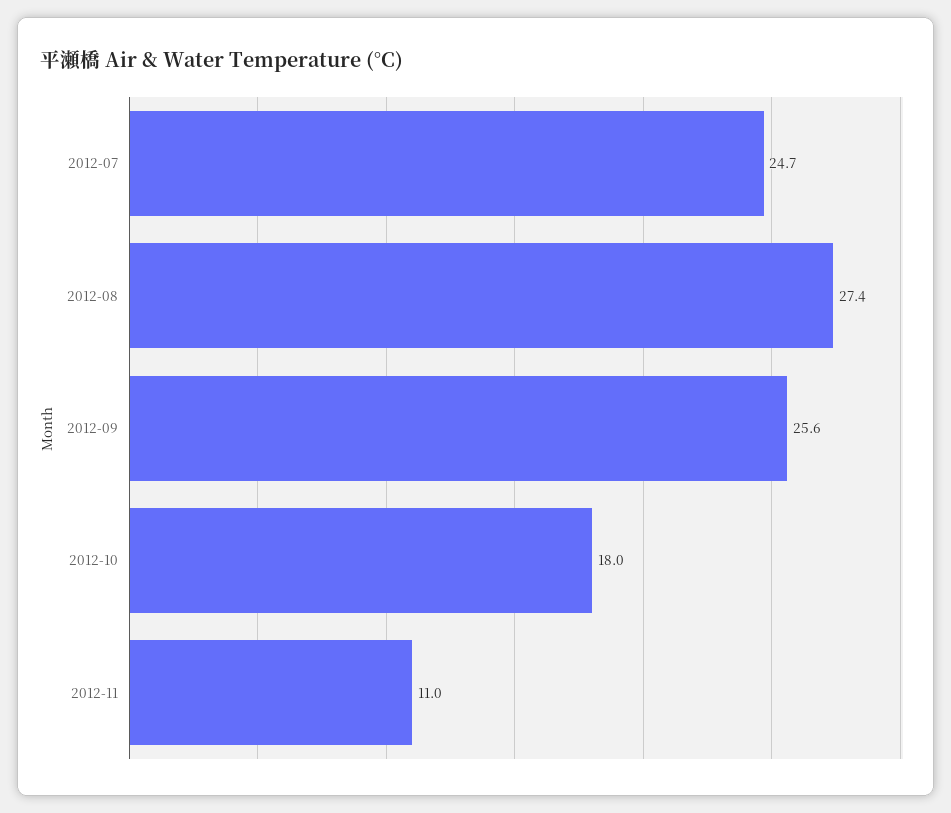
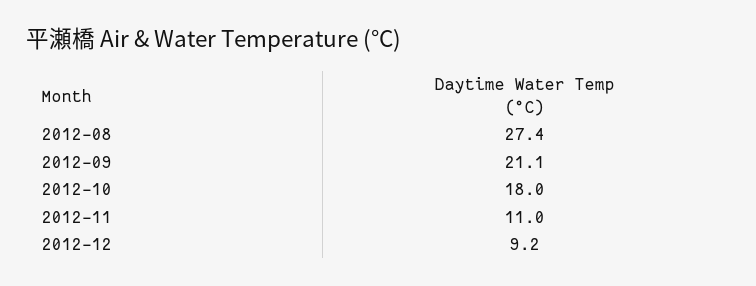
2012-07: 24.7 -> none
2012-09: 25.6 -> 21.1
2012-12: none -> 9.2

